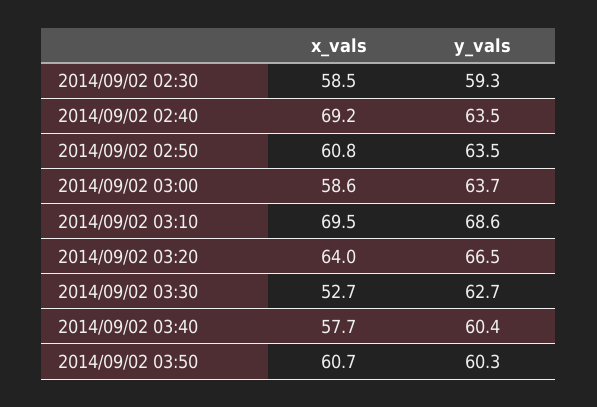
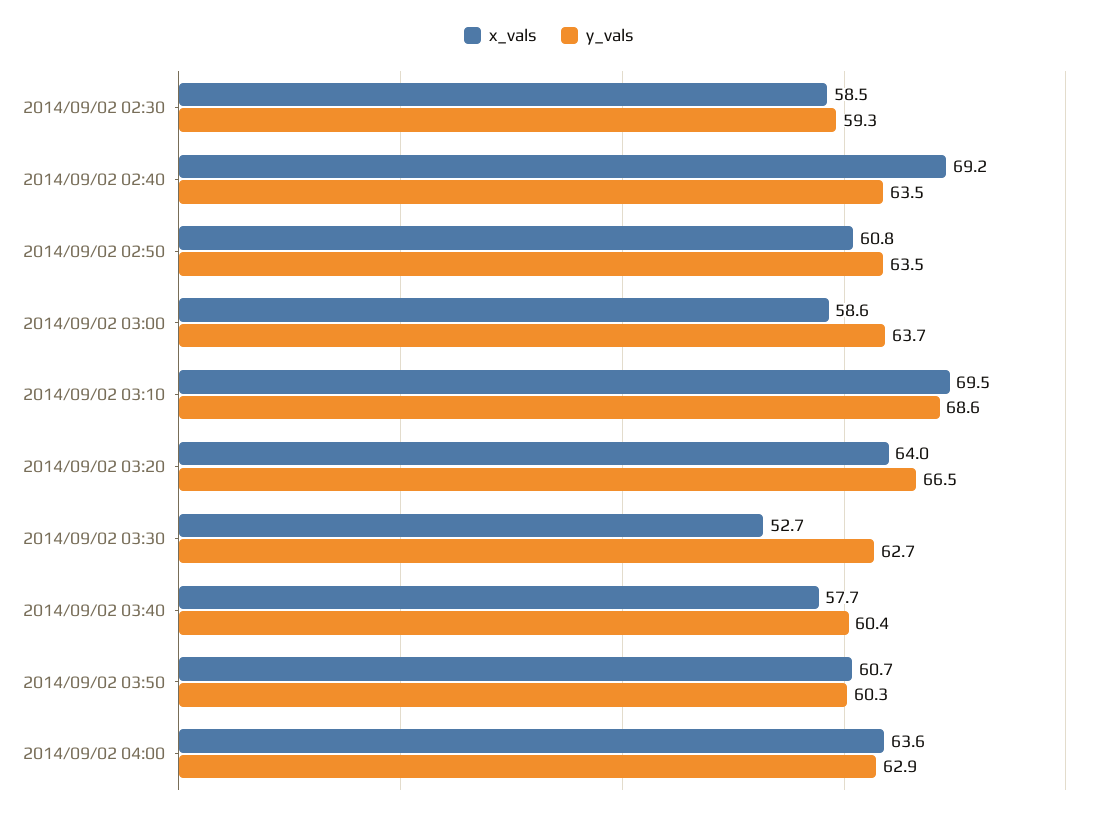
x_vals, 2014/09/02 04:00: none -> 63.6
y_vals, 2014/09/02 04:00: none -> 62.9

